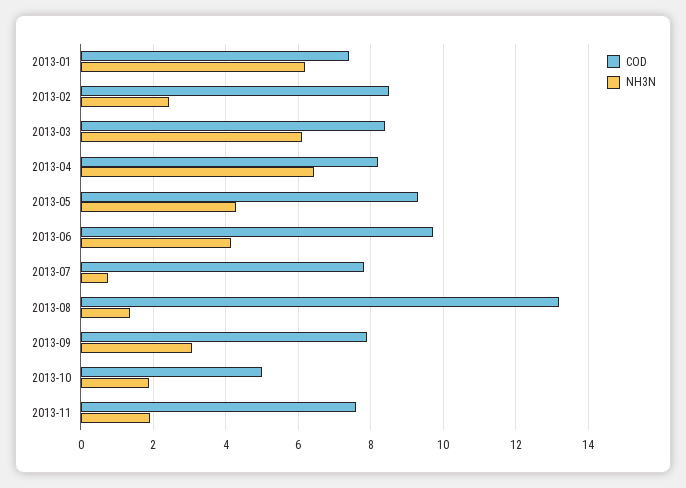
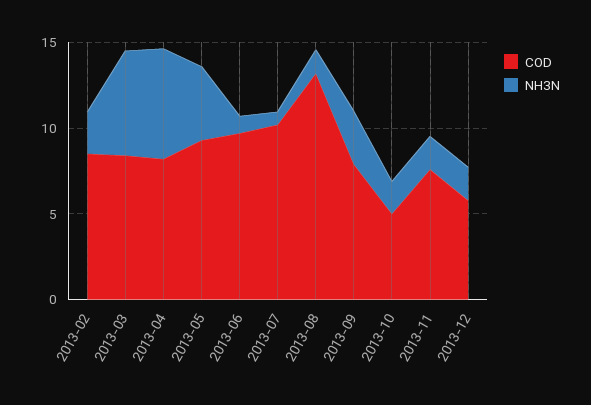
COD, 2013-01: 7.4 -> none
NH3N, 2013-01: 6.2 -> none
NH3N, 2013-06: 4.2 -> 1
COD, 2013-07: 7.8 -> 10
COD, 2013-12: none -> 6
NH3N, 2013-12: none -> 2

